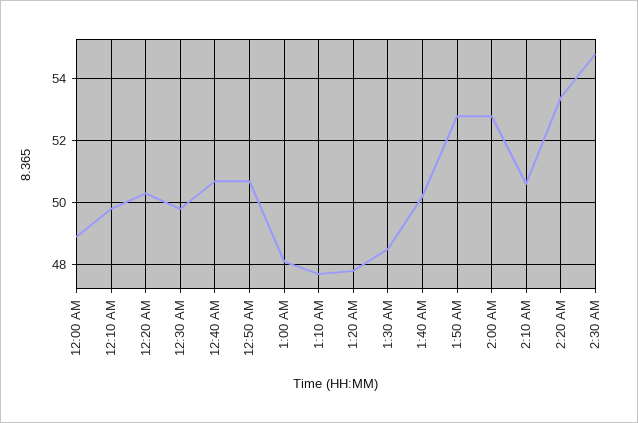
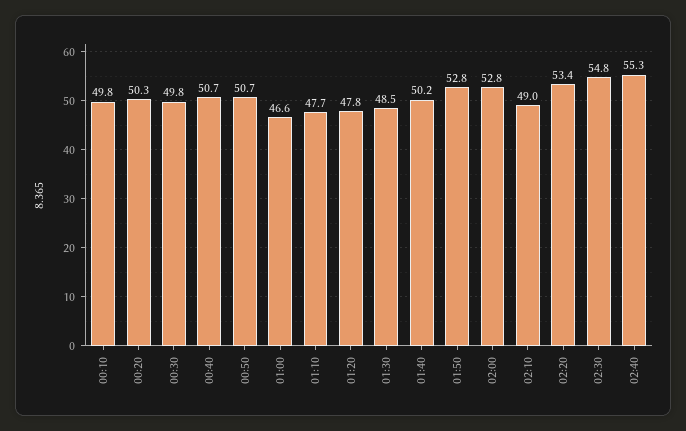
12:00 AM: 49 -> none
1:00 AM: 48 -> 46.6
2:10 AM: 50.5 -> 49
02:40: none -> 55.3

